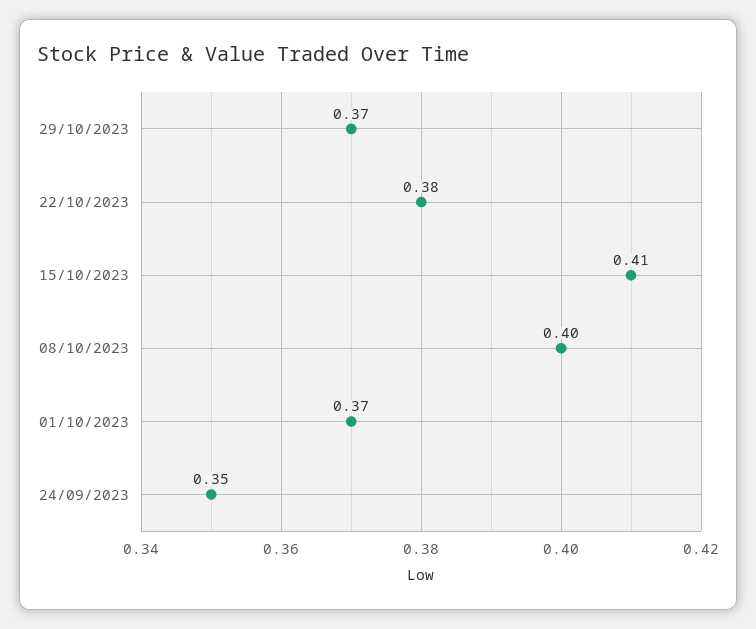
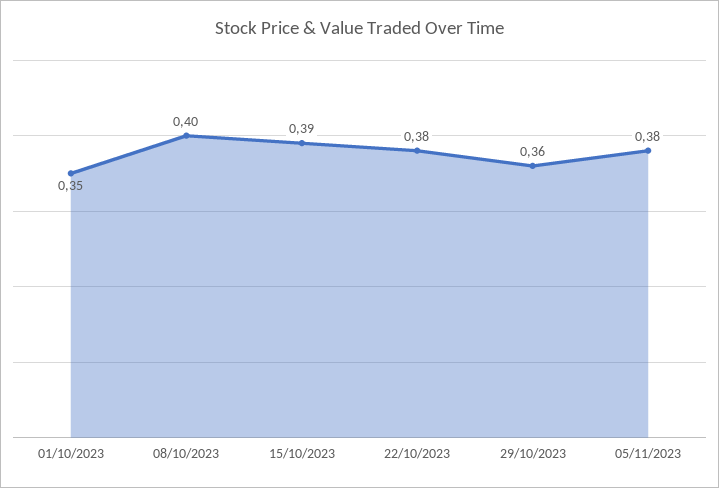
29/10/2023: 0.37 -> 0.36
15/10/2023: 0.41 -> 0.39
01/10/2023: 0.37 -> 0.35
24/09/2023: 0.35 -> none
05/11/2023: none -> 0.38

